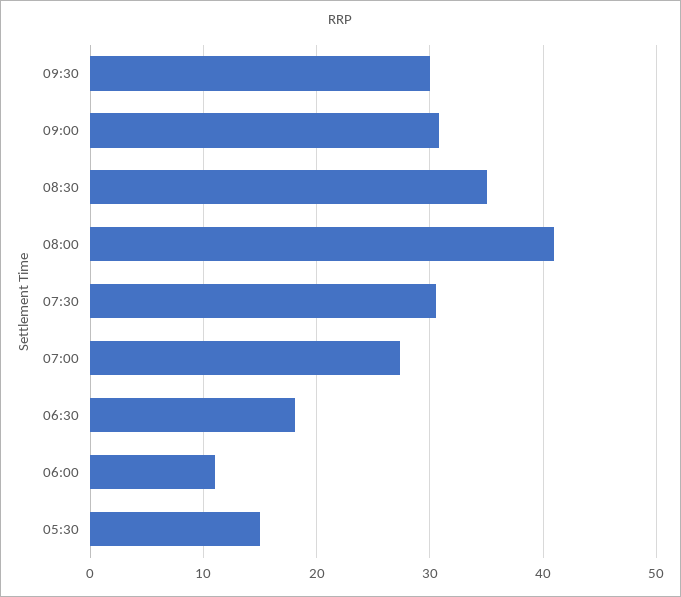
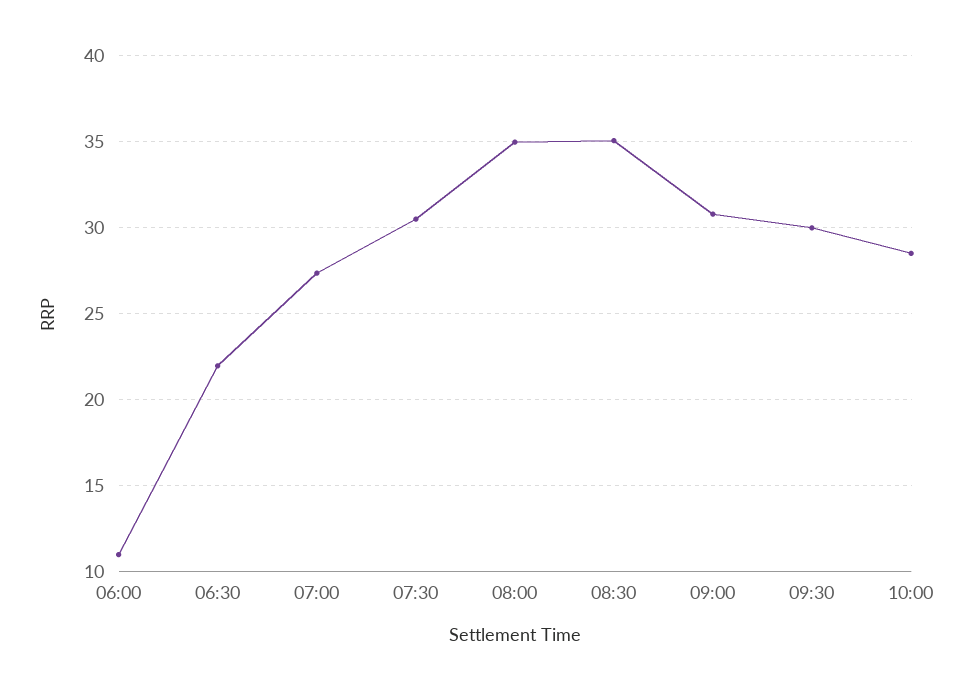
08:00: 41 -> 35
06:30: 18 -> 22
05:30: 15 -> none
10:00: none -> 28.5

